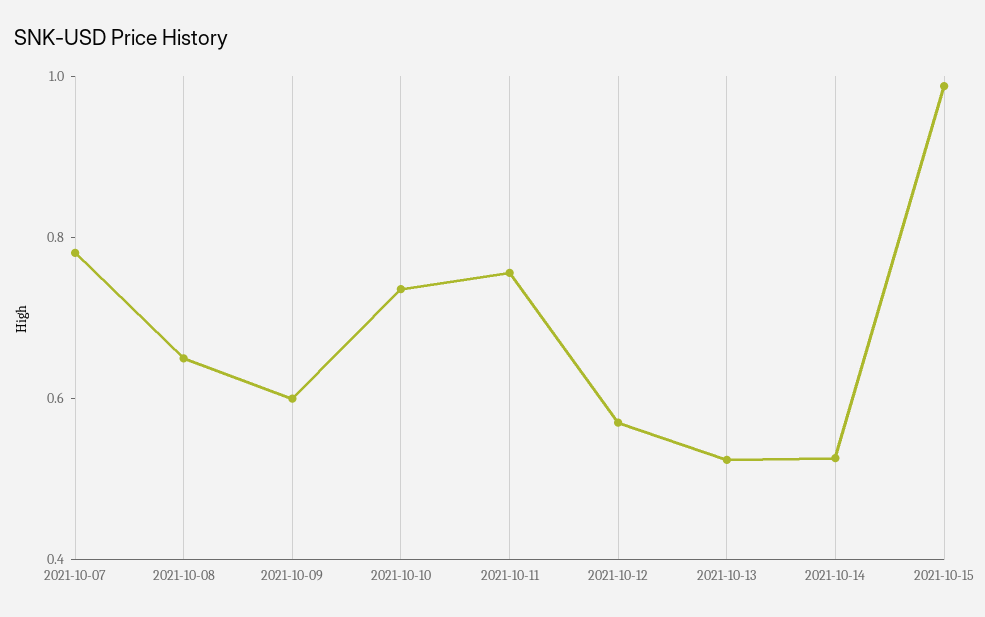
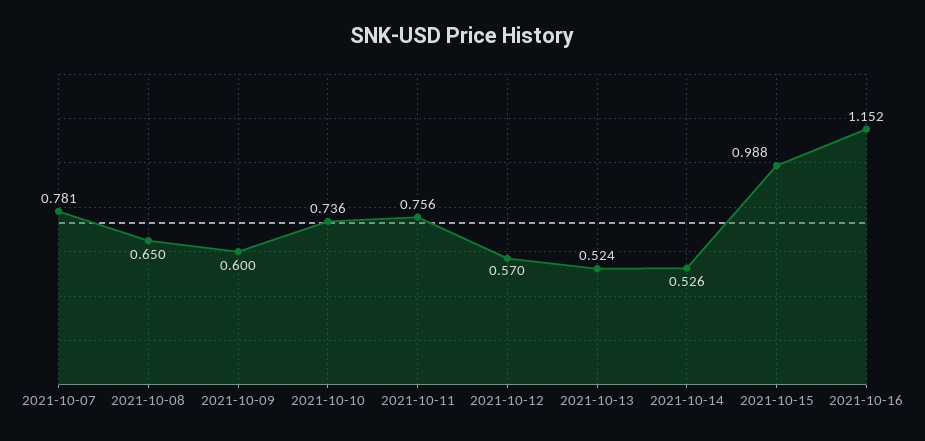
2021-10-16: none -> 1.152

